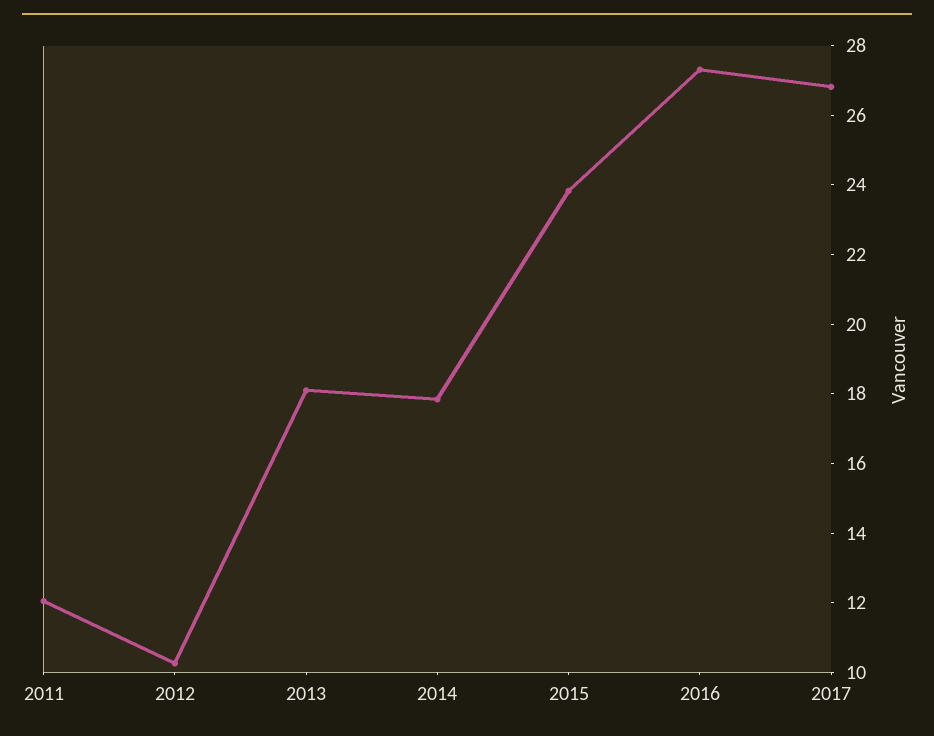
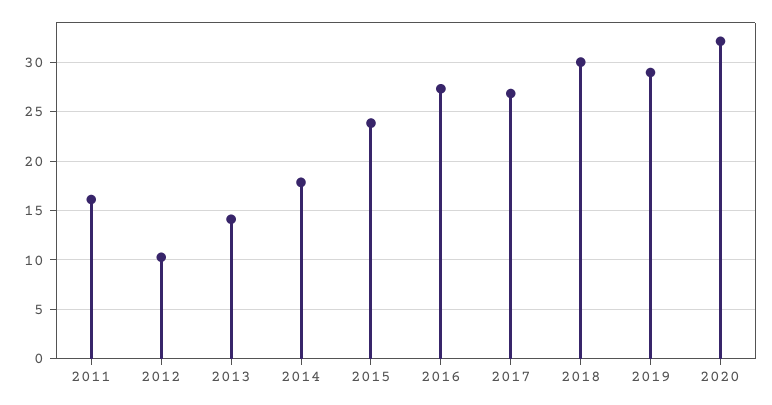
2011: 12 -> 16
2013: 18 -> 14
2018: none -> 30
2019: none -> 29
2020: none -> 32

